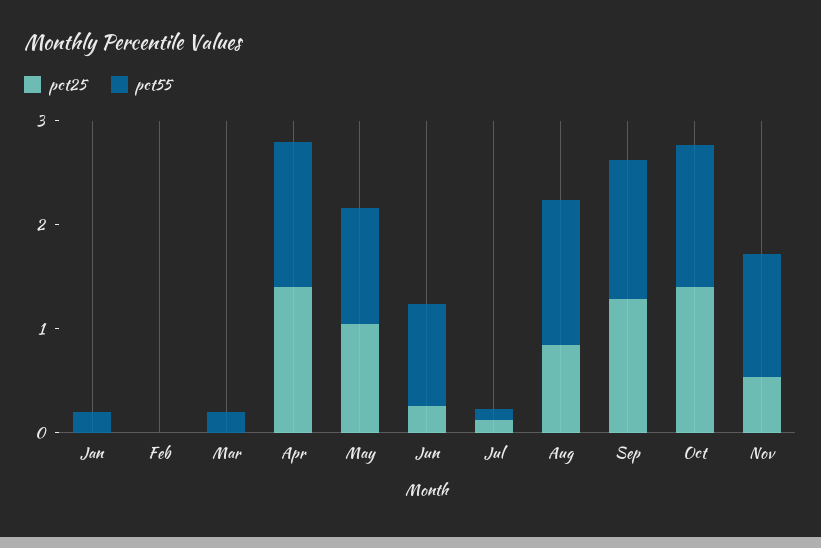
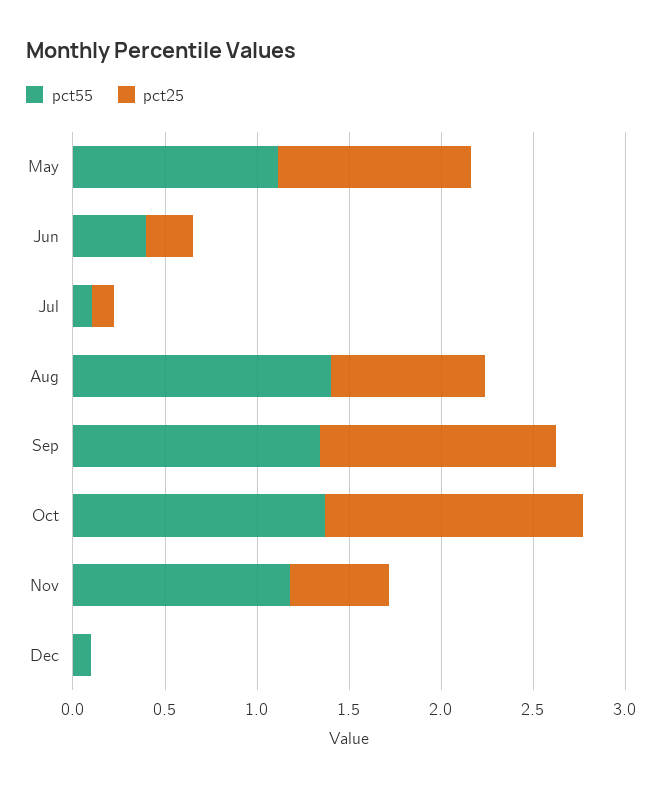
pct25, Jan: 0 -> none
pct55, Jan: 0.2 -> none
pct25, Feb: 0 -> none
pct55, Feb: 0 -> none
pct25, Mar: 0 -> none
pct55, Mar: 0.2 -> none
pct25, Apr: 1.4 -> none
pct55, Apr: 1.4 -> none
pct55, Jun: 1 -> 0.4
pct55, Dec: none -> 0.1
pct25, Dec: none -> 0

